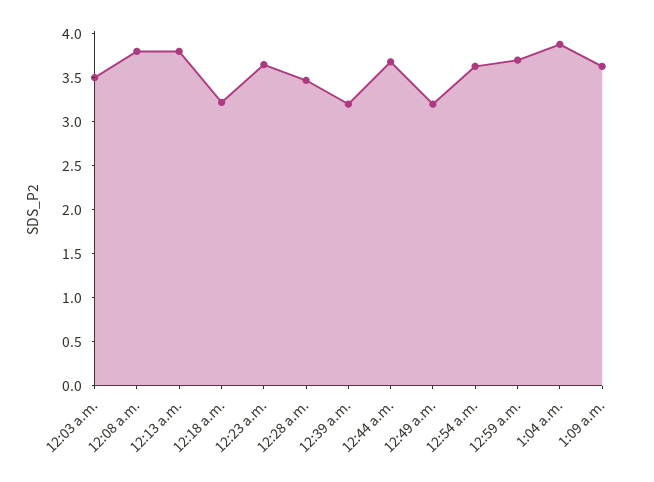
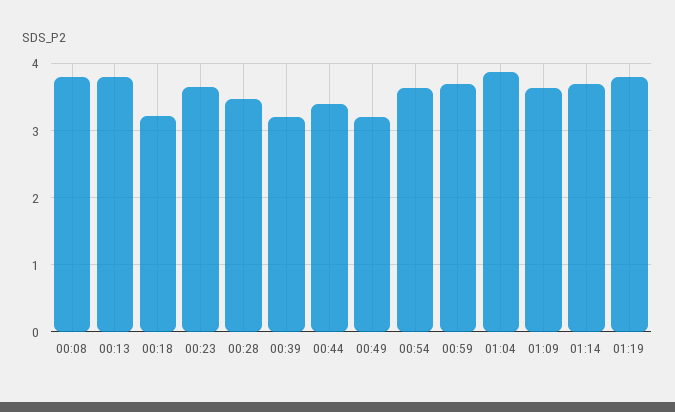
12:03 a.m.: 3.5 -> none
12:44 a.m.: 3.7 -> 3.4
01:14: none -> 3.7
01:19: none -> 3.8

